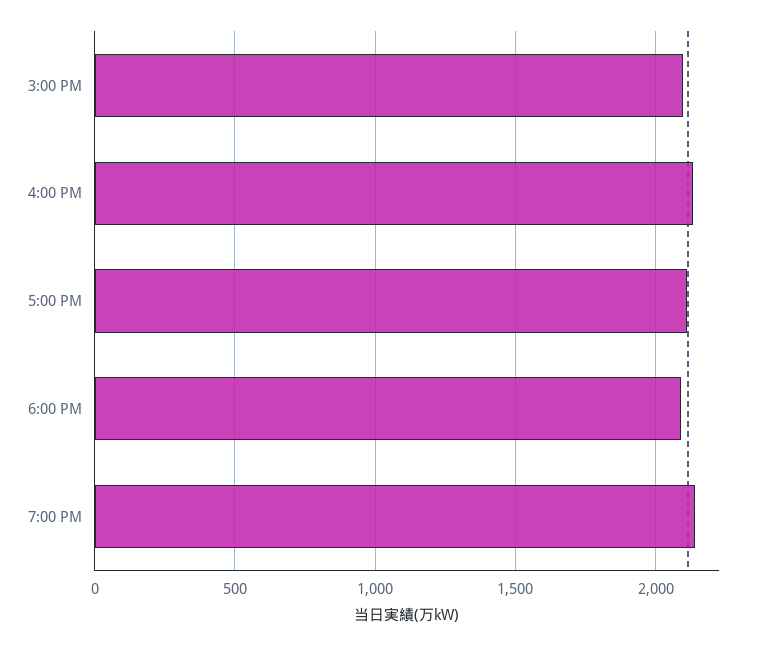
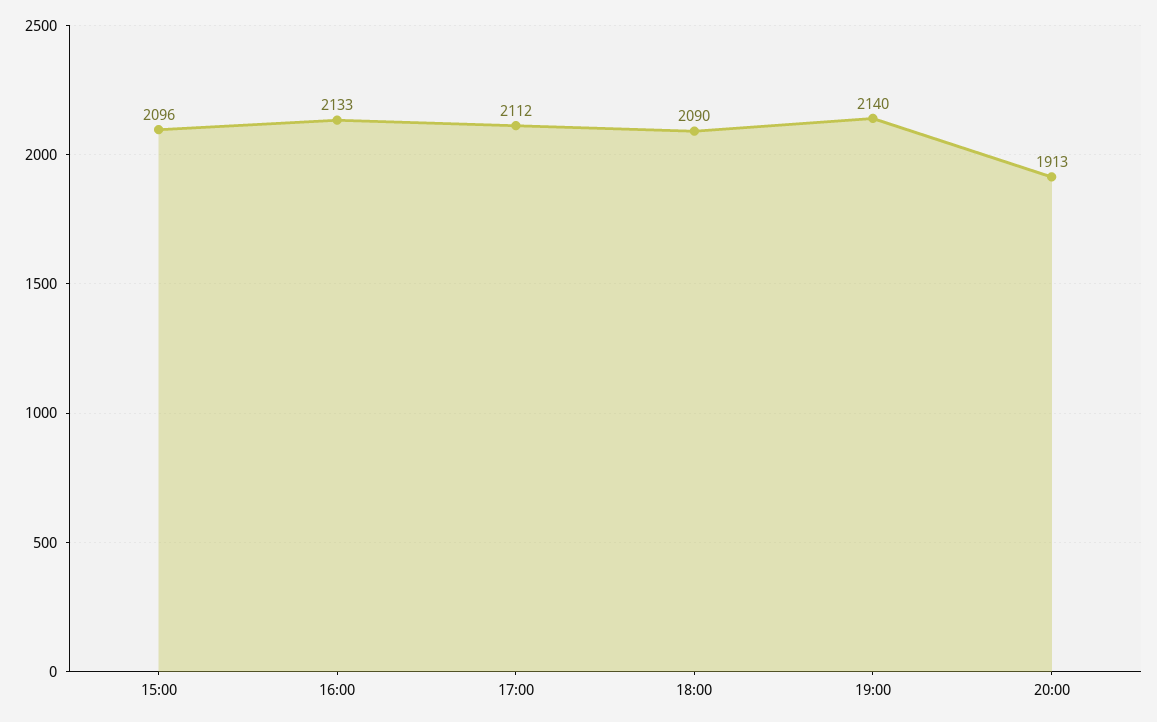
20:00: none -> 1913

